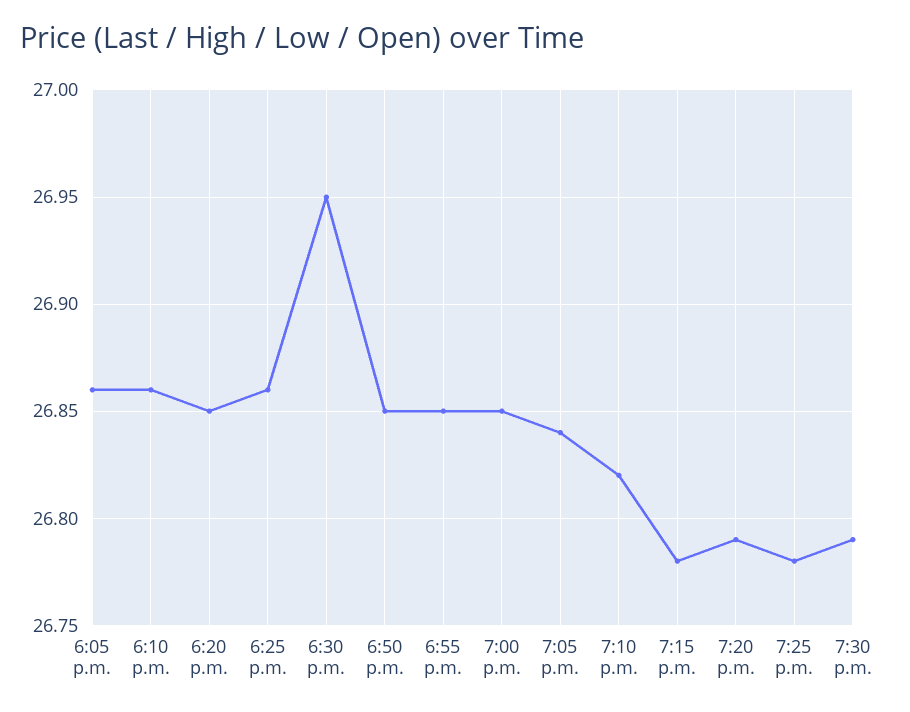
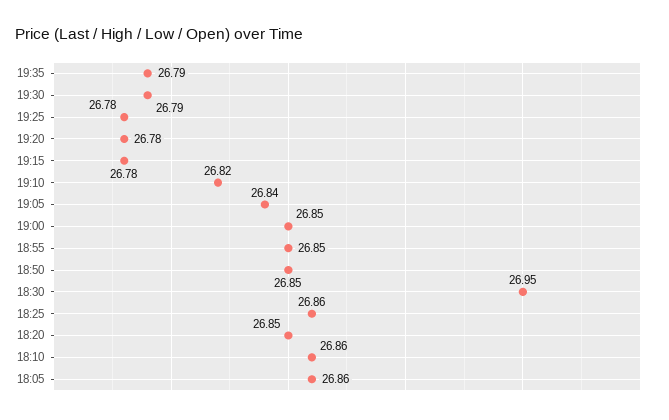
7:20 p.m.: 26.79 -> 26.78
19:35: none -> 26.79

